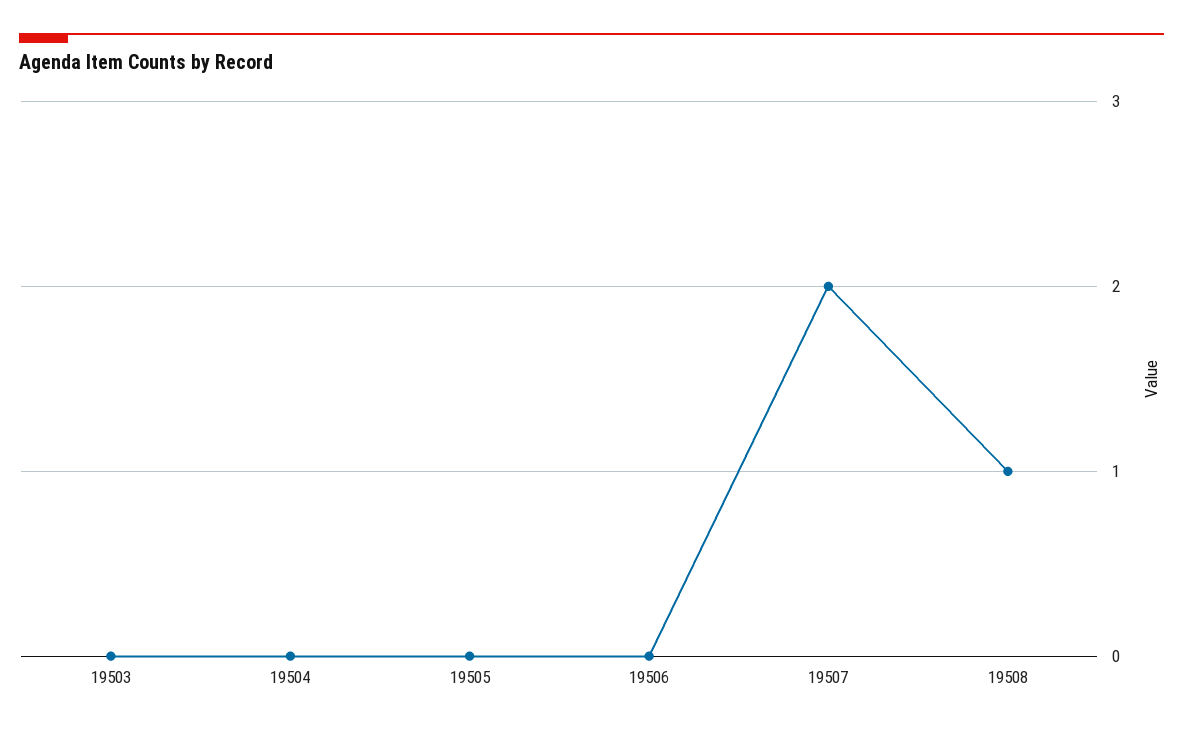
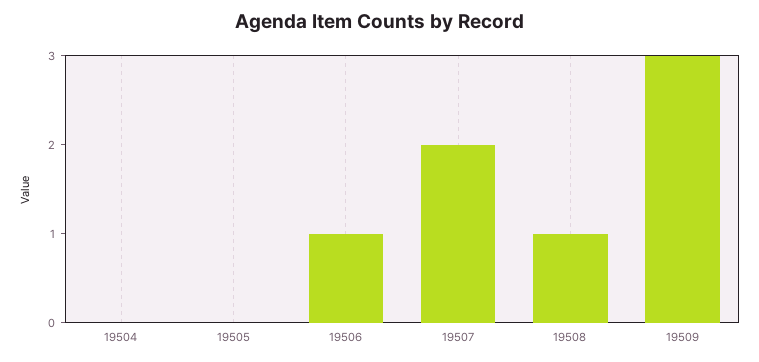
19503: 0 -> none
19506: 0 -> 1
19509: none -> 3

